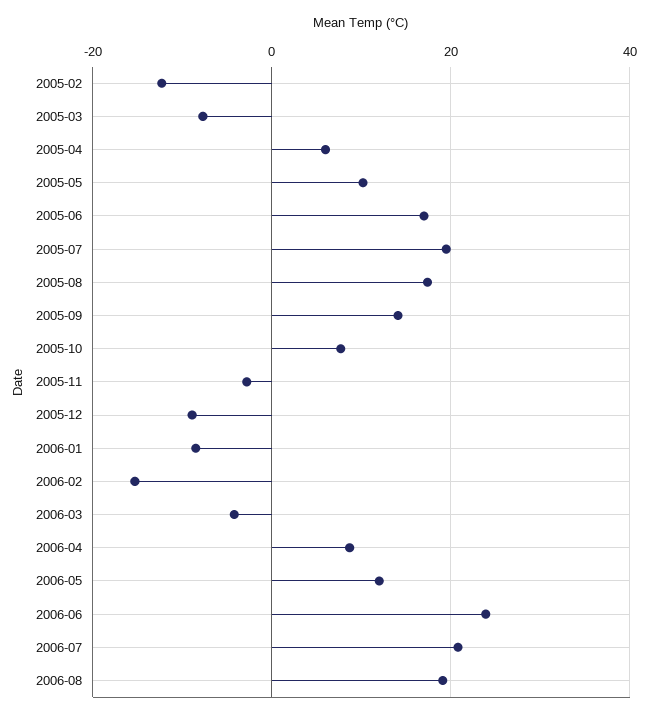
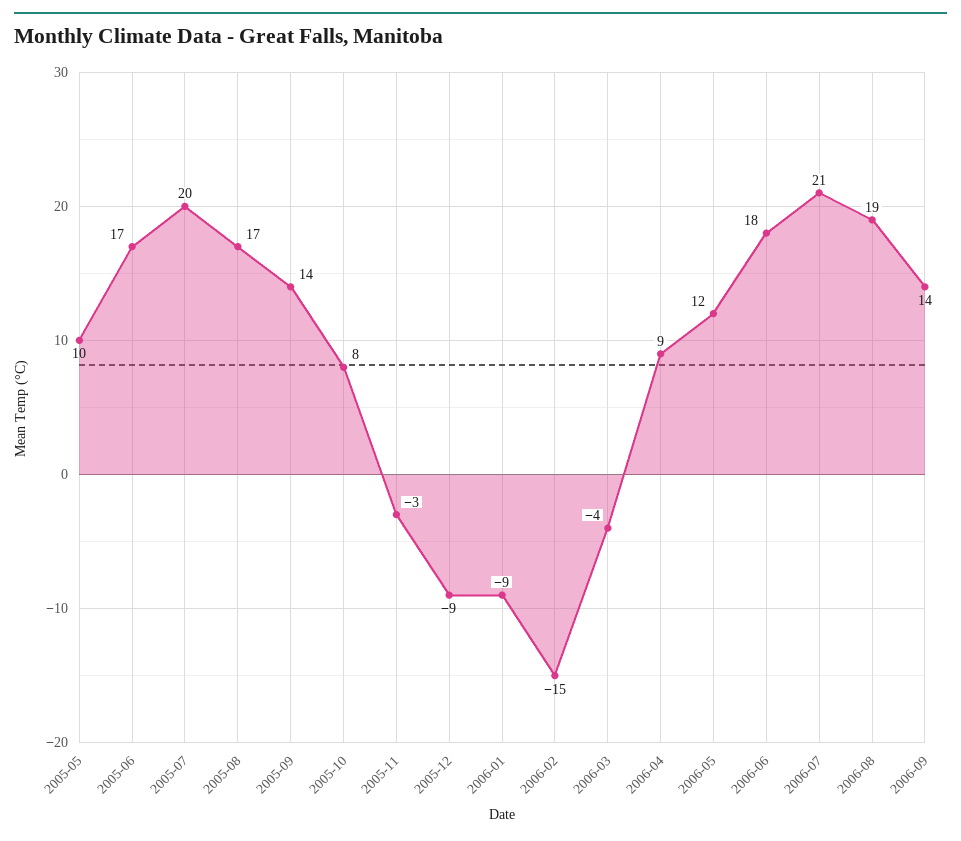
2005-02: -12 -> none
2005-03: -8 -> none
2005-04: 6 -> none
2006-06: 24 -> 18
2006-09: none -> 14

